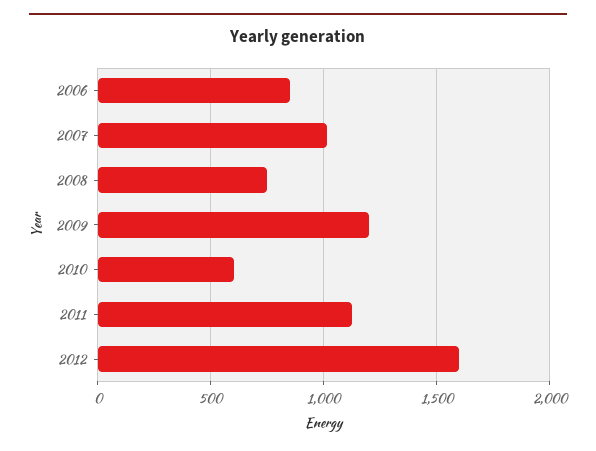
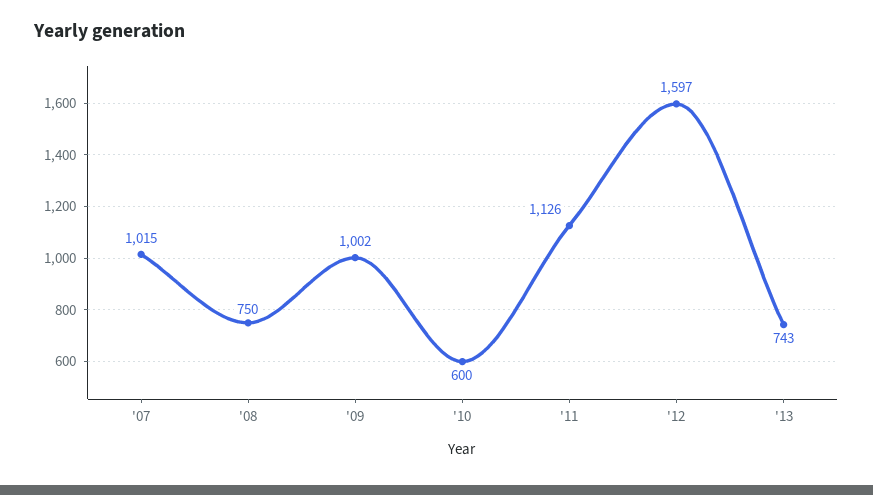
2006: 850 -> none
2009: 1200 -> 1002
'13: none -> 743

